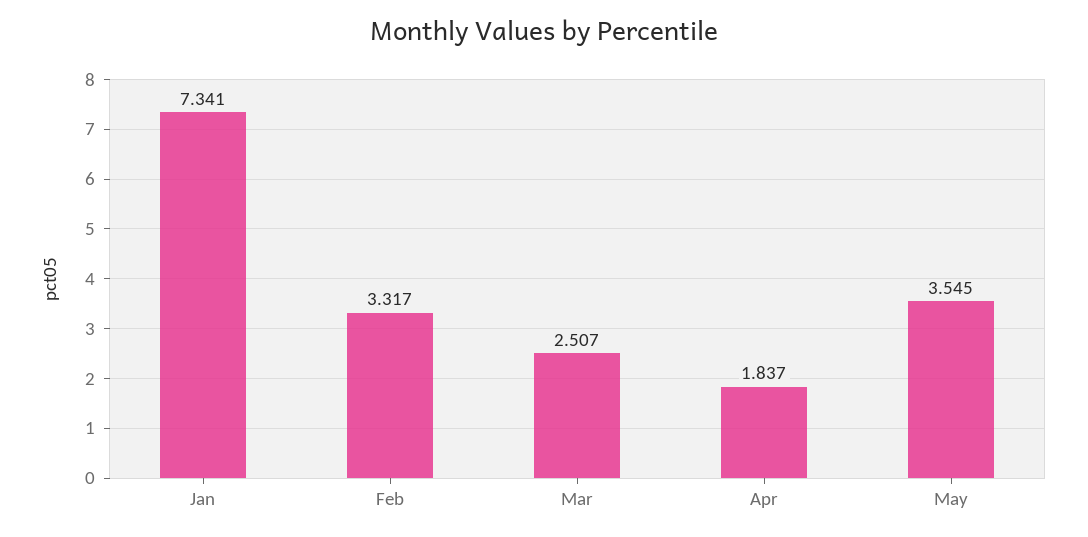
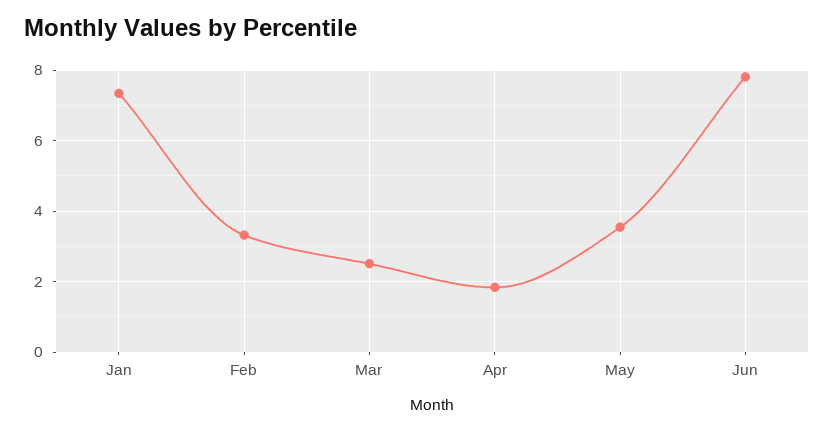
Jun: none -> 7.8

